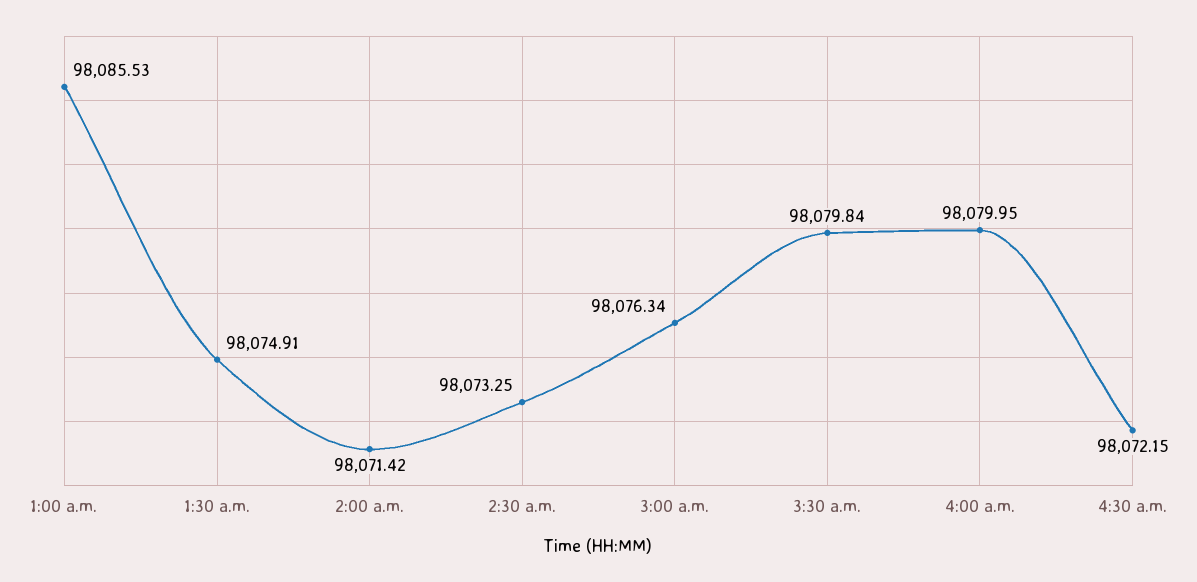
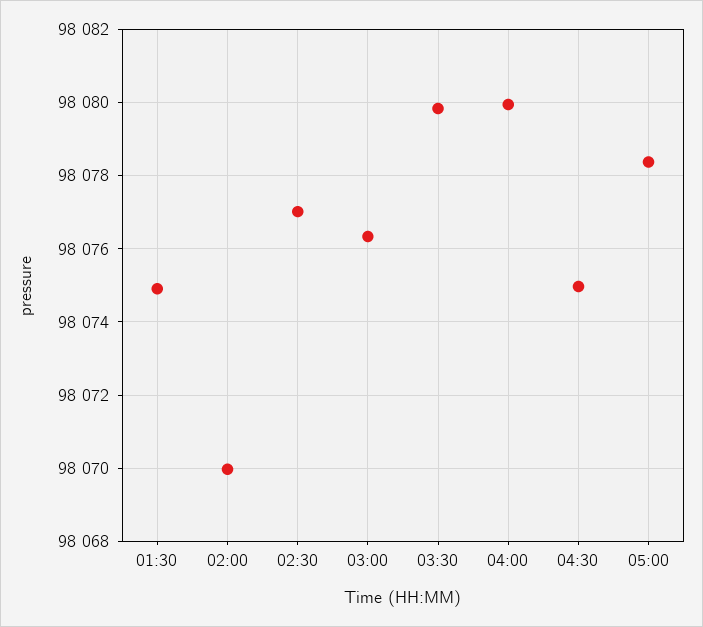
1:00 a.m.: 98085.53 -> none
2:00 a.m.: 98071.42 -> 98070
2:30 a.m.: 98073.25 -> 98077
4:30 a.m.: 98072.15 -> 98075
05:00: none -> 98078.4

